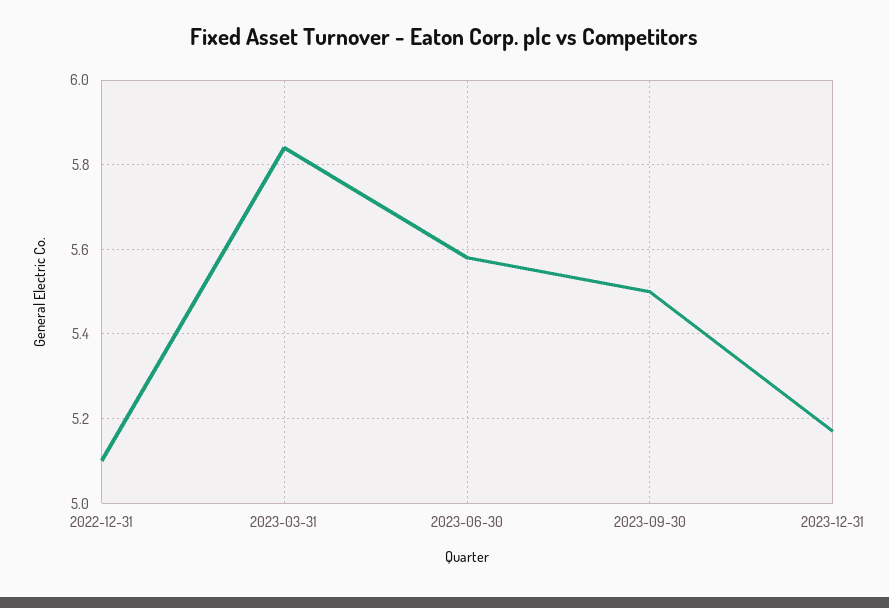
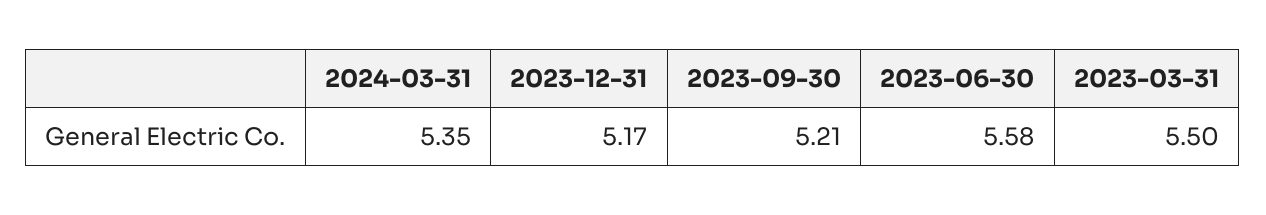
2022-12-31: 5.1 -> none
2023-03-31: 5.85 -> 5.5
2023-09-30: 5.5 -> 5.21
2024-03-31: none -> 5.35

